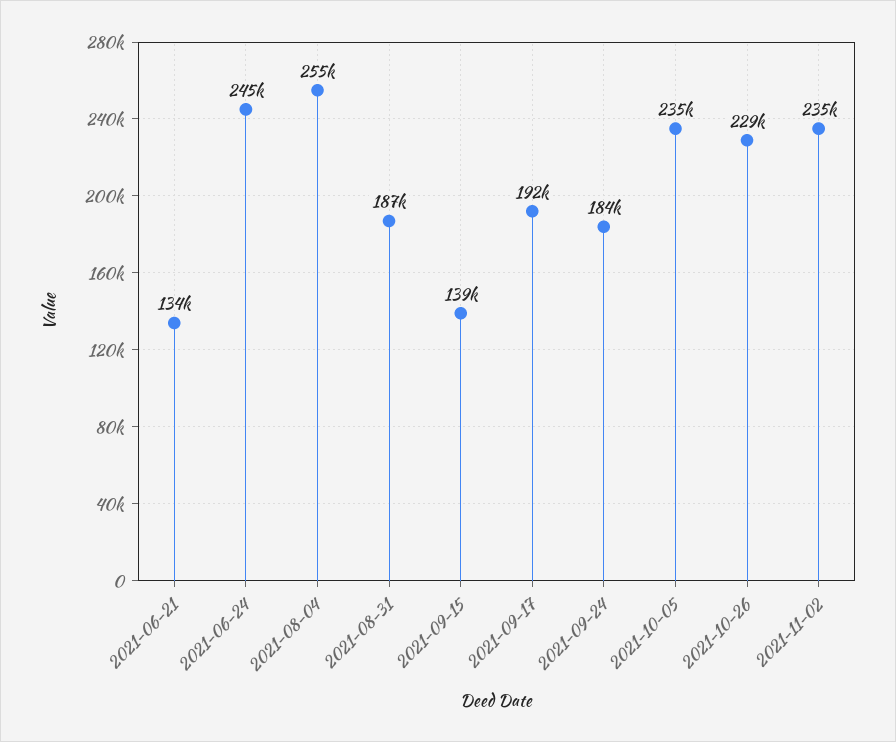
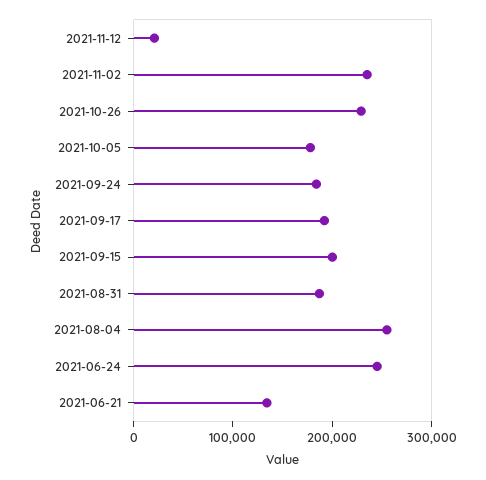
2021-09-15: 139000 -> 200000
2021-10-05: 235000 -> 180000
2021-11-12: none -> 20000

